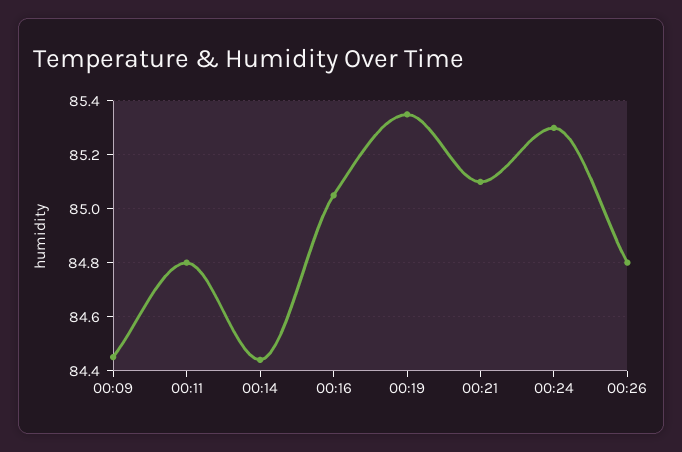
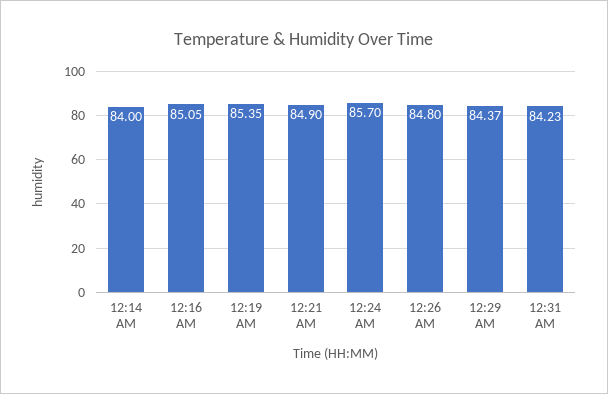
00:09: 84.45 -> none
00:11: 84.8 -> none
00:14: 84.45 -> 84
00:21: 85.1 -> 84.9
00:24: 85.3 -> 85.7
12:29 AM: none -> 84.37
12:31 AM: none -> 84.23

